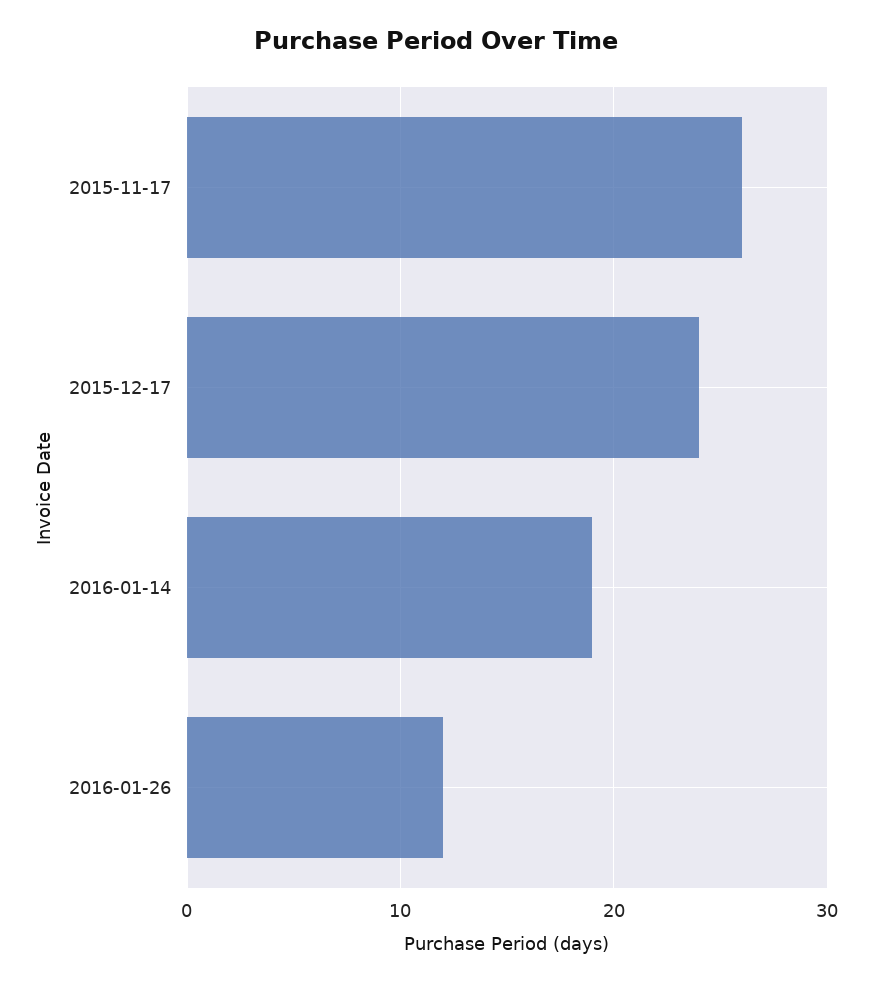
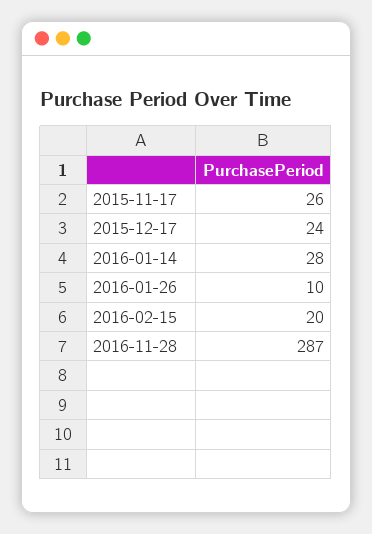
2016-01-14: 19 -> 28
2016-01-26: 12 -> 10
2016-02-15: none -> 20
2016-11-28: none -> 287

